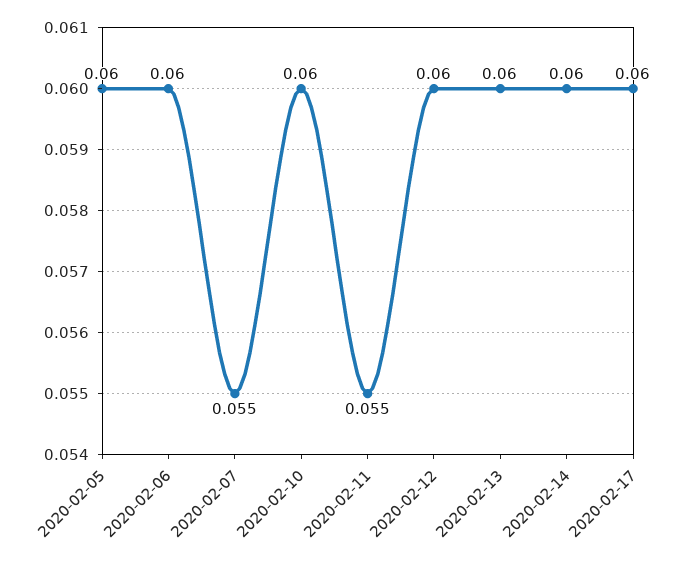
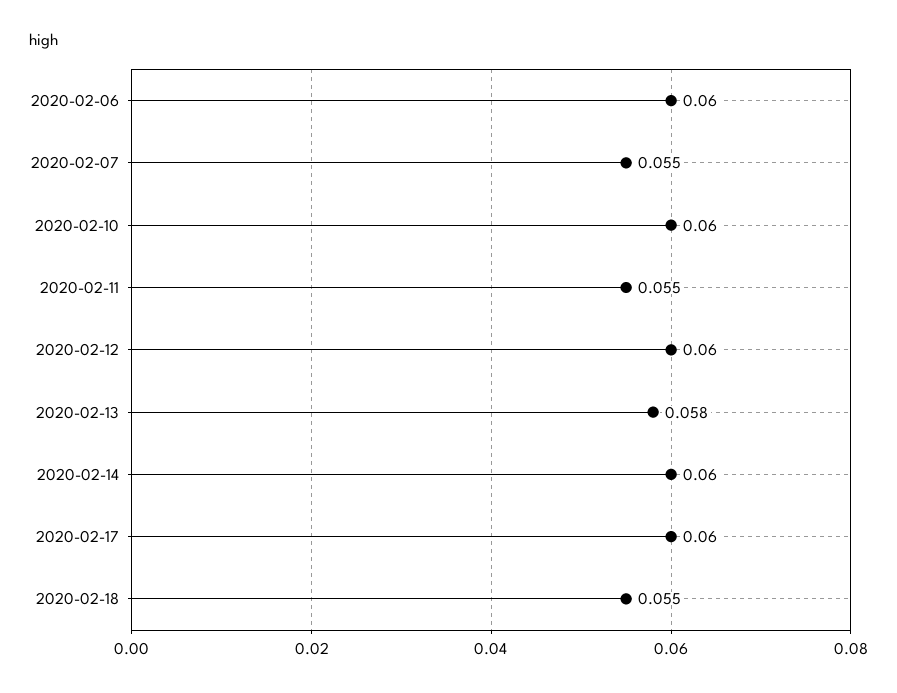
2020-02-05: 0.06 -> none
2020-02-13: 0.06 -> 0.058
2020-02-18: none -> 0.055

